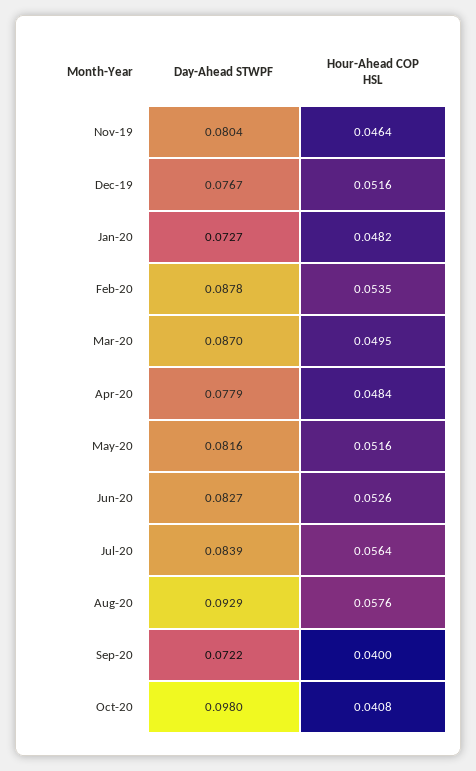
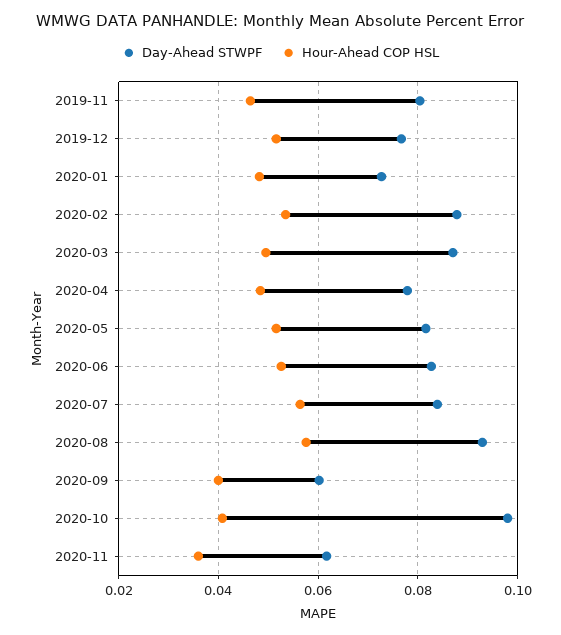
Day-Ahead STWPF, Sep-20: 0.0722 -> 0.06
Day-Ahead STWPF, 2020-11: none -> 0.062
Hour-Ahead COP HSL, 2020-11: none -> 0.036

